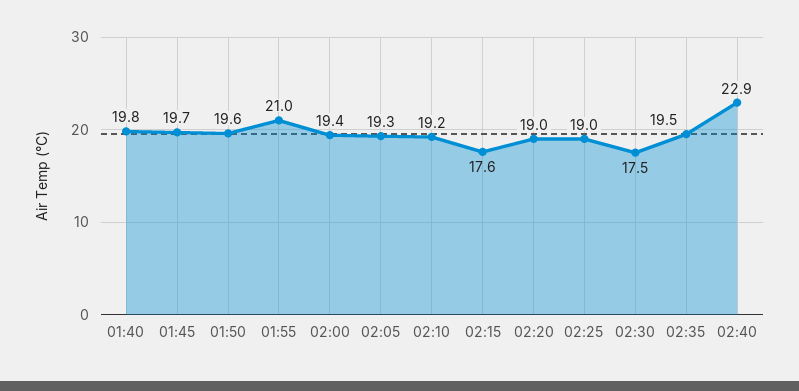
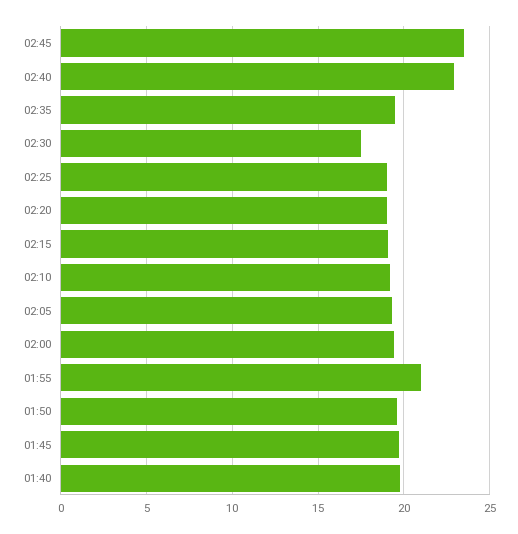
02:15: 17.6 -> 19
02:45: none -> 23.5

